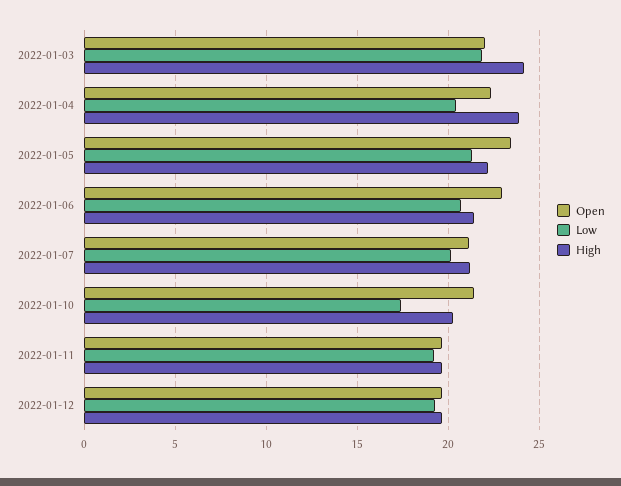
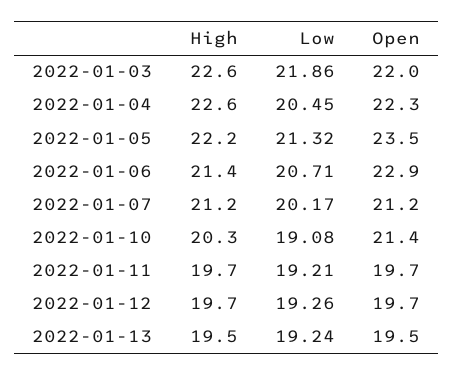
High, 2022-01-03: 24 -> 22.6
High, 2022-01-04: 24 -> 22.6
Low, 2022-01-10: 17.5 -> 19.08
High, 2022-01-13: none -> 19.5
Low, 2022-01-13: none -> 19.24
Open, 2022-01-13: none -> 19.5

